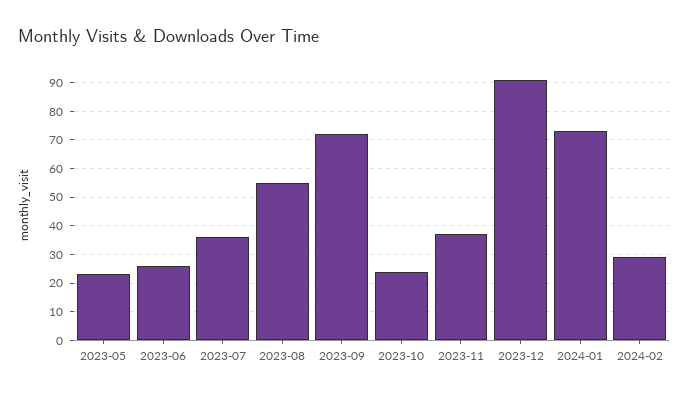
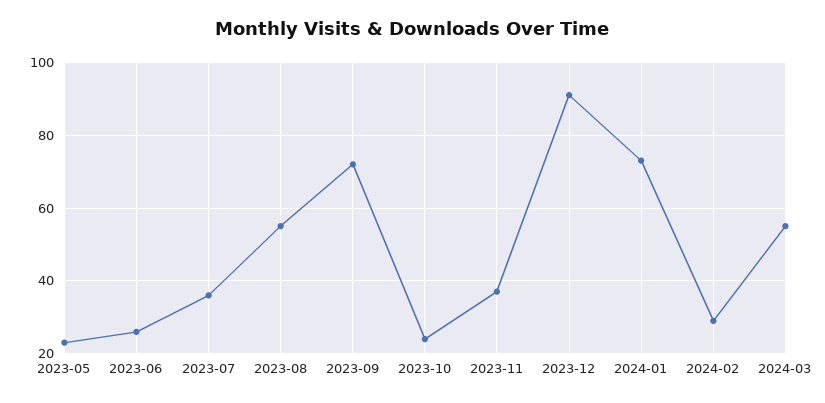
2024-03: none -> 55

